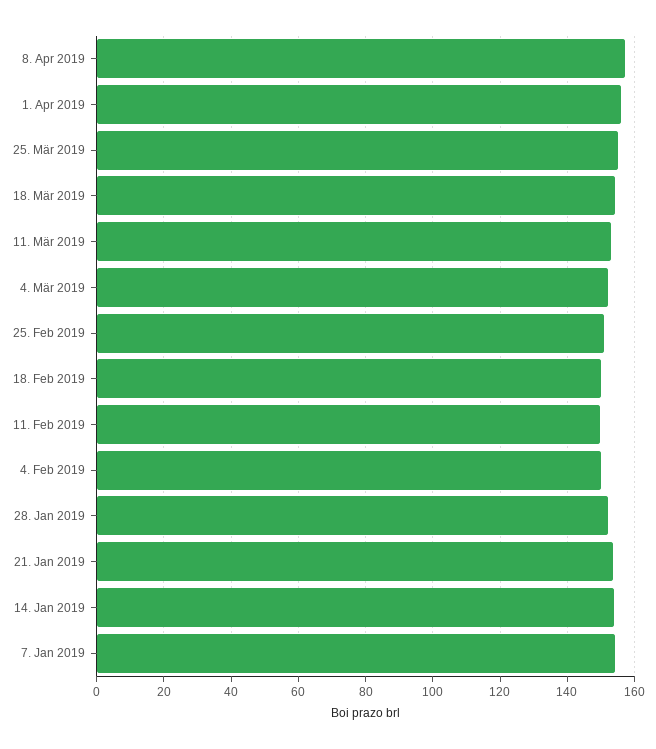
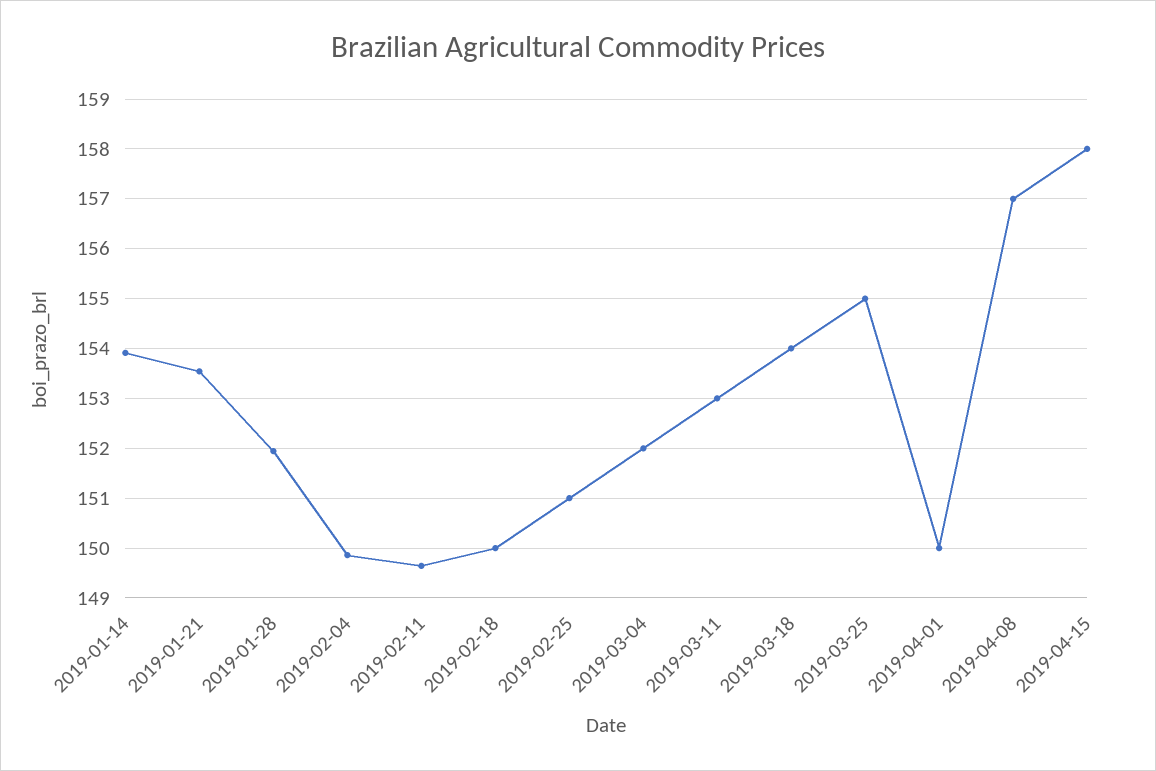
1. Apr 2019: 156 -> 150
7. Jan 2019: 154 -> none
2019-04-15: none -> 158

